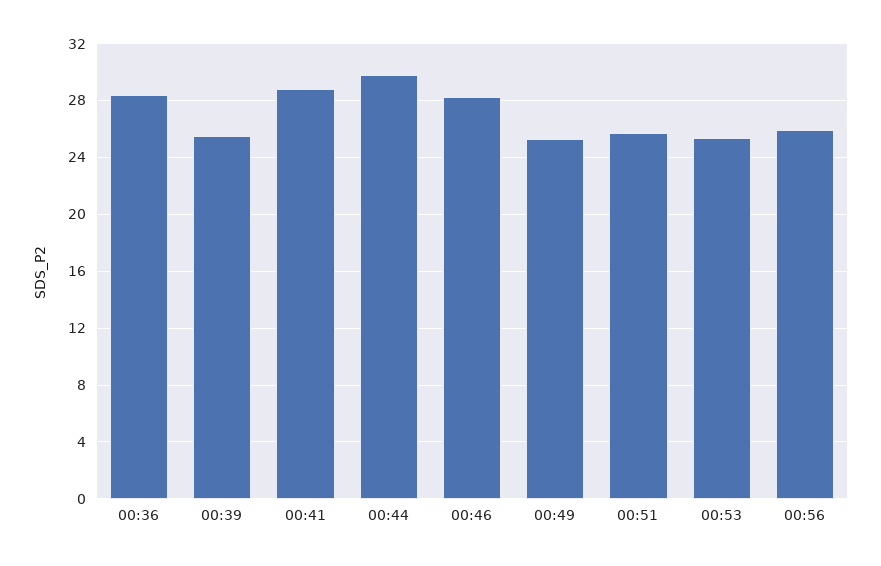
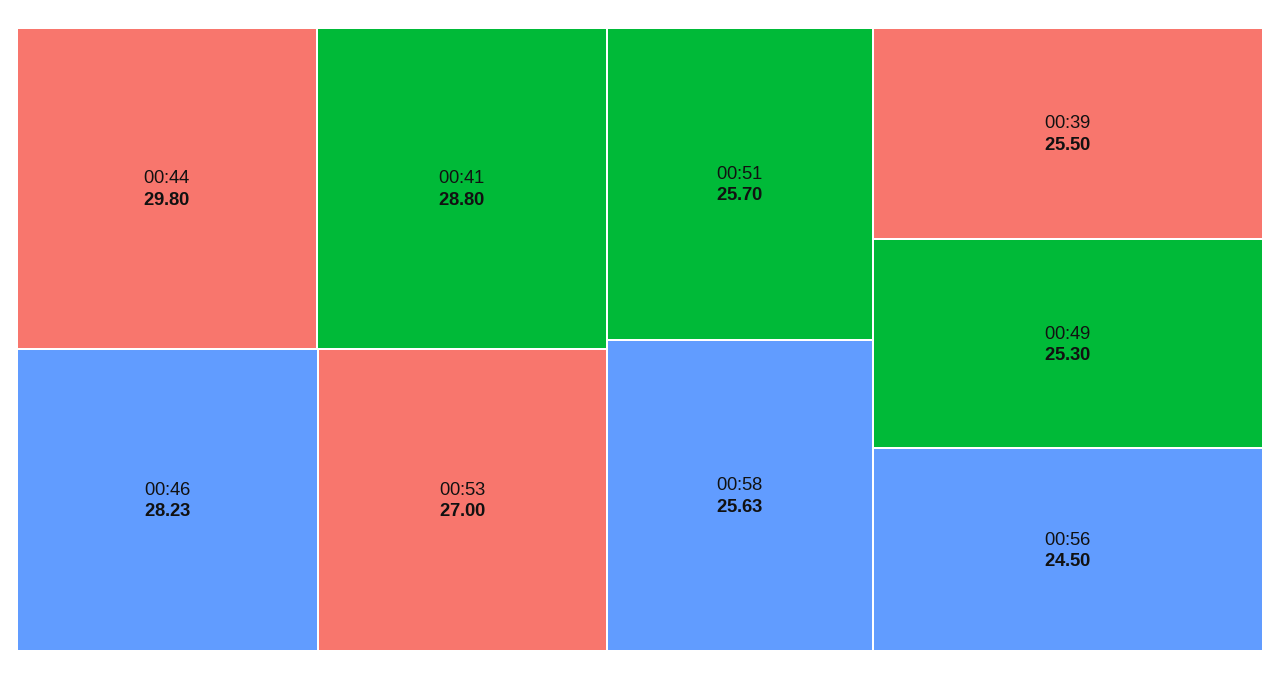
00:36: 28.5 -> none
00:53: 25.5 -> 27
00:56: 26 -> 24.5
00:58: none -> 25.63

